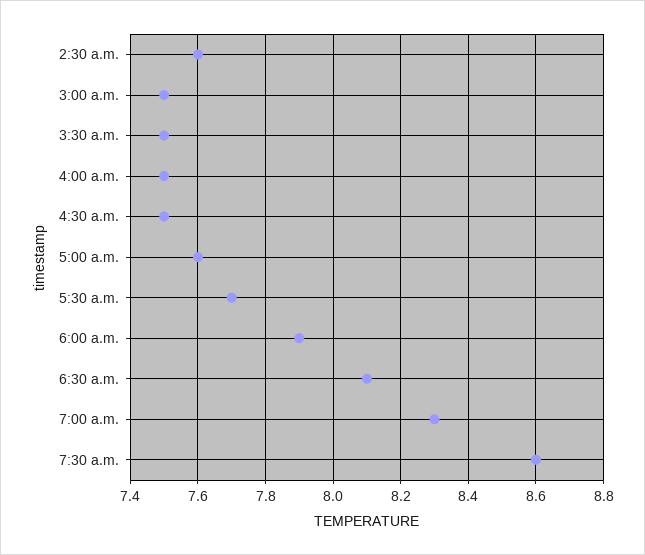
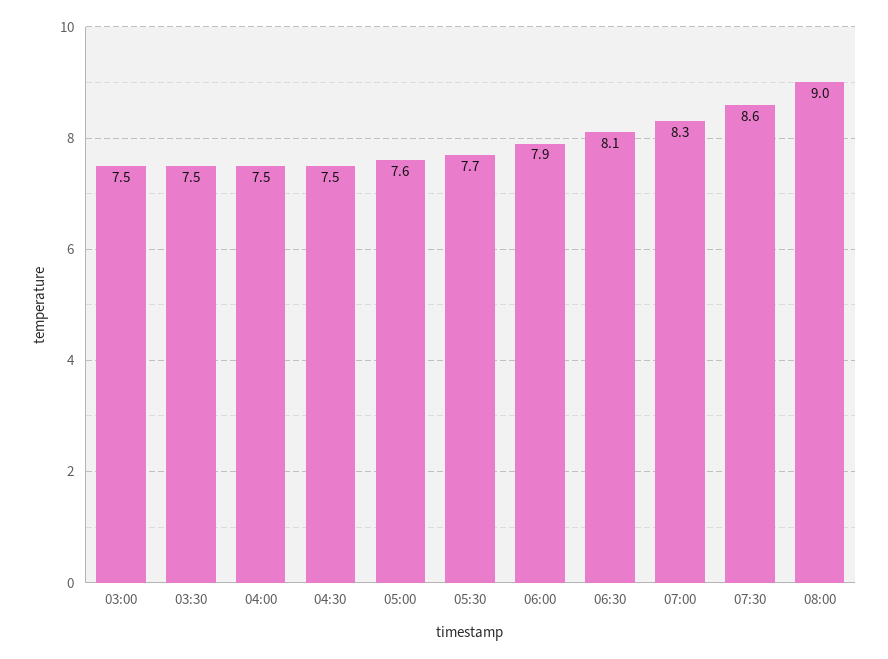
2:30 a.m.: 7.6 -> none
08:00: none -> 9

